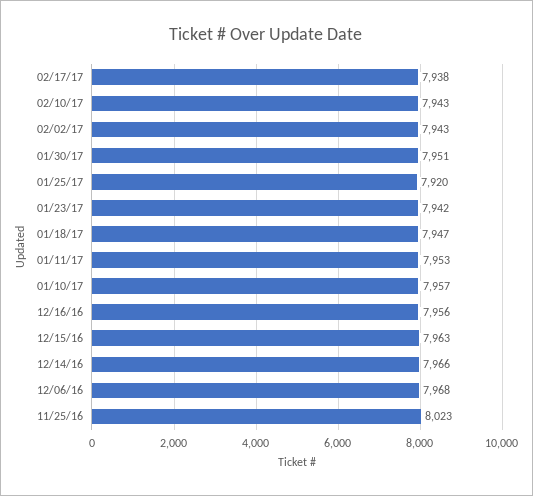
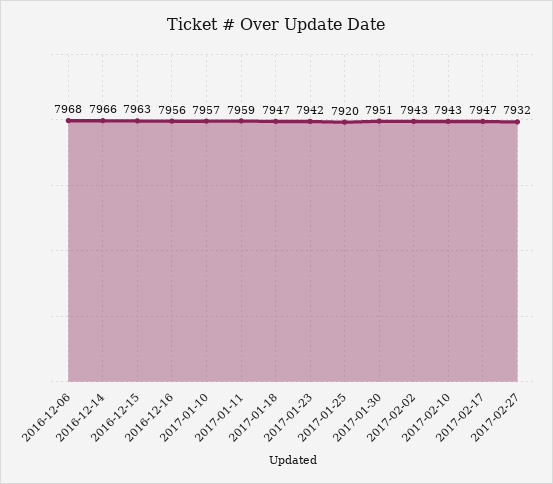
02/17/17: 7938 -> 7947
01/11/17: 7953 -> 7959
11/25/16: 8023 -> none
2017-02-27: none -> 7932

